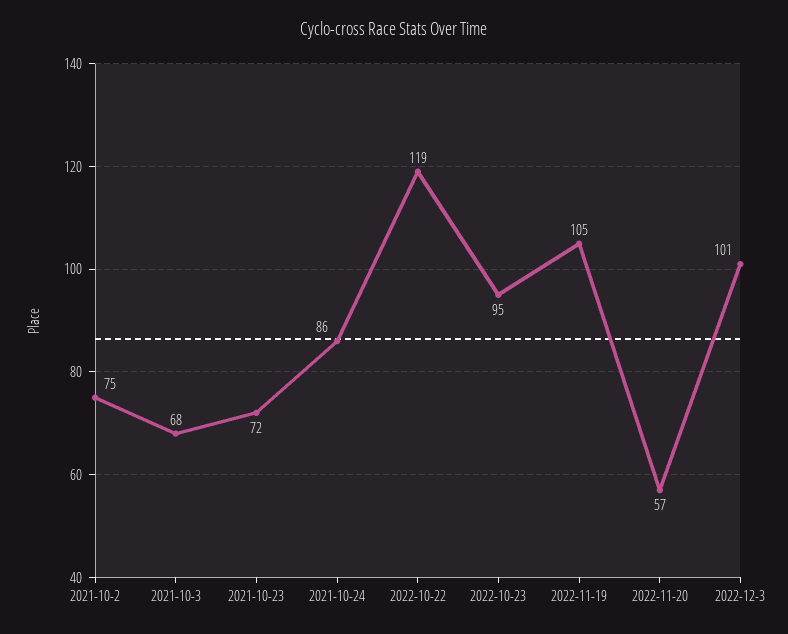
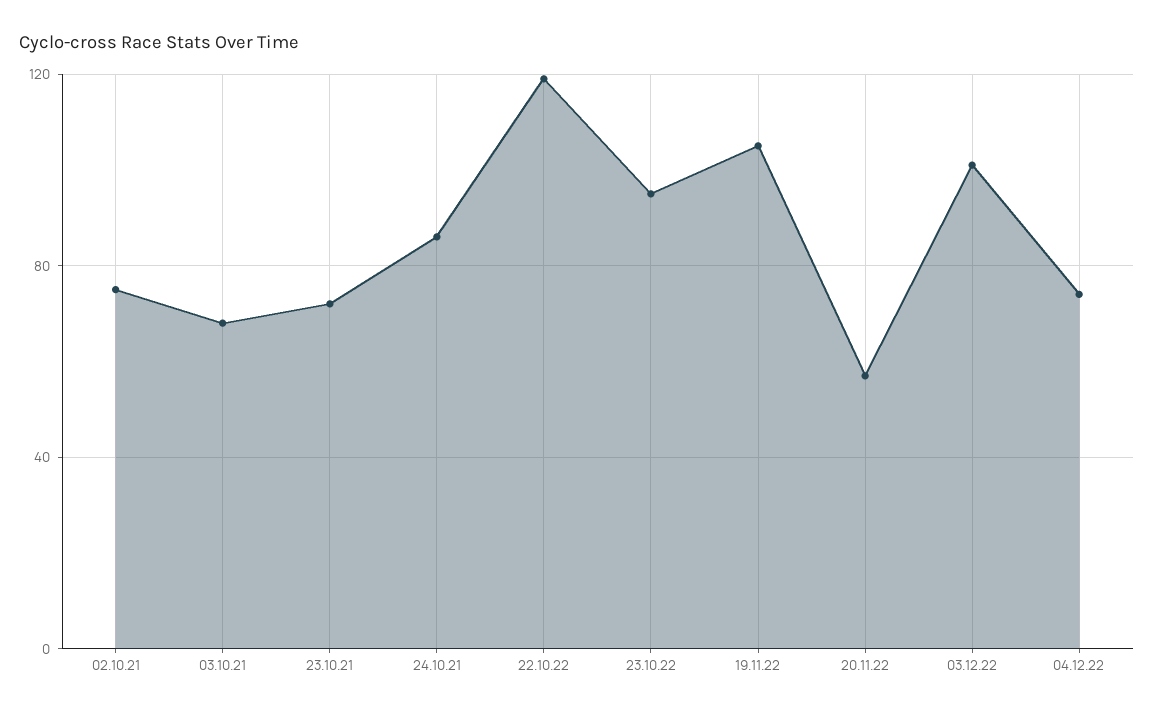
04.12.22: none -> 75

